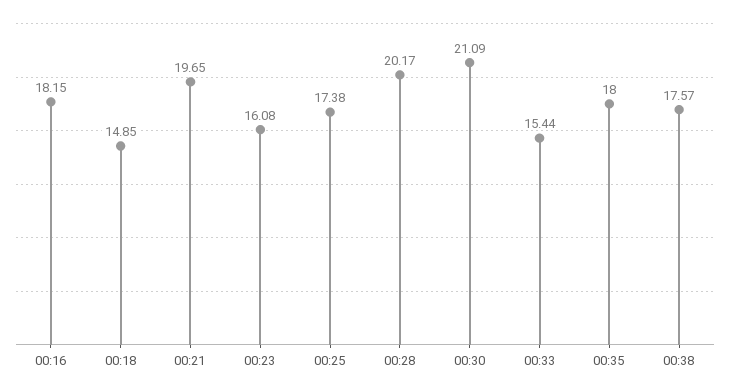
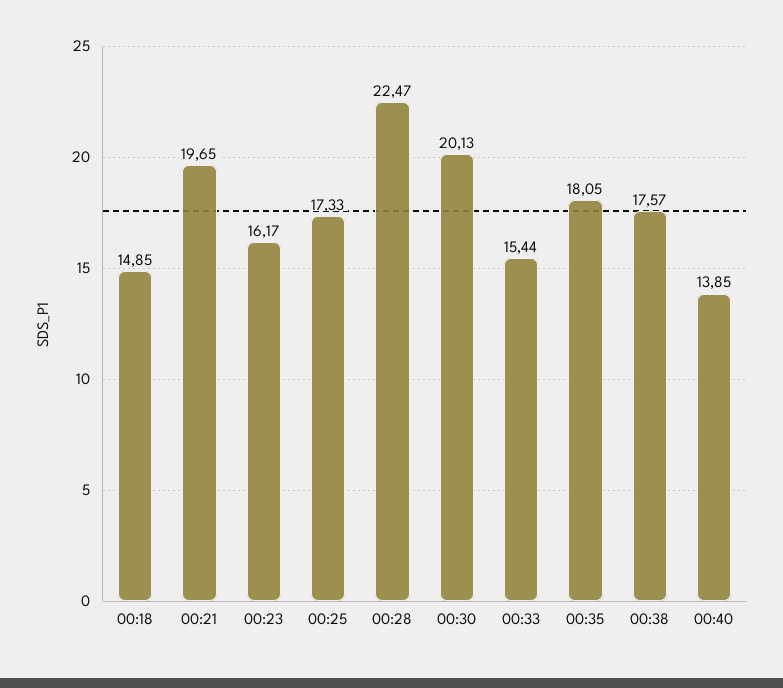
00:16: 18.15 -> none
00:23: 16.08 -> 16.17
00:25: 17.38 -> 17.33
00:28: 20.17 -> 22.47
00:30: 21.09 -> 20.13
00:35: 18 -> 18.05
00:40: none -> 13.85

